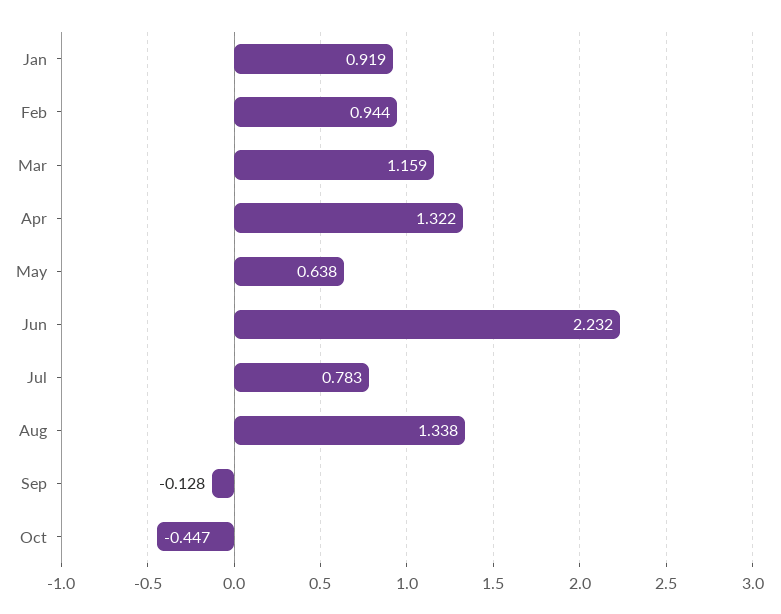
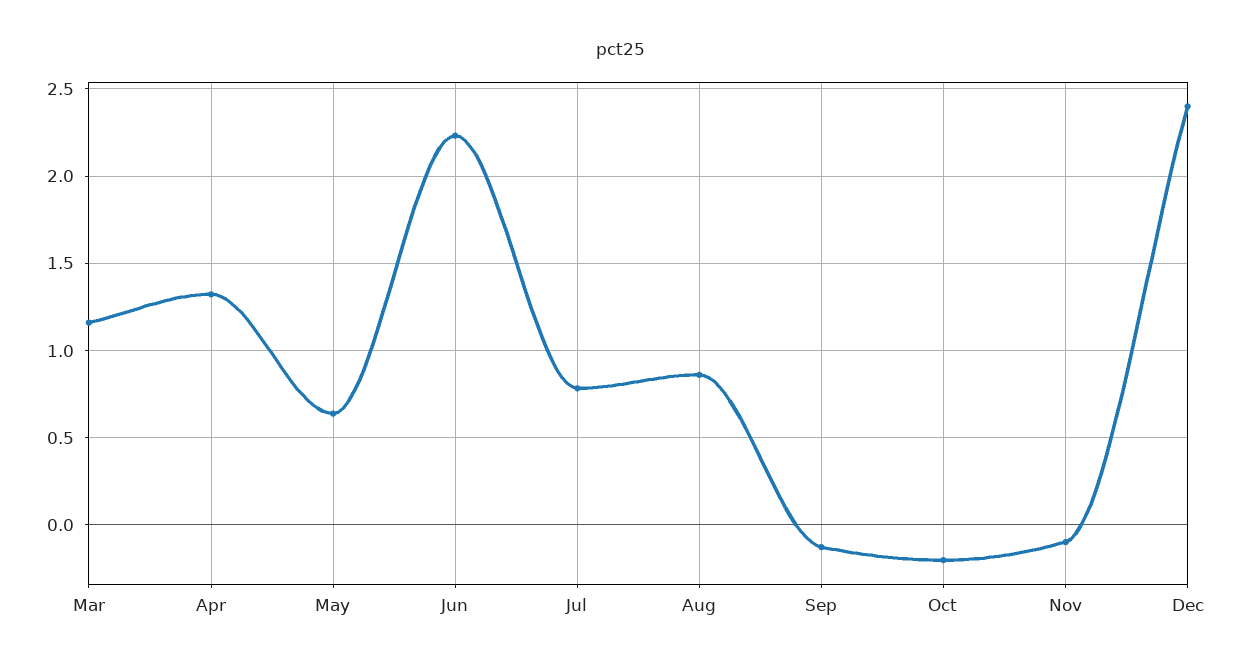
Jan: 0.919 -> none
Feb: 0.944 -> none
Aug: 1.338 -> 0.85
Oct: -0.447 -> -0.2
Nov: none -> -0.1
Dec: none -> 2.4

